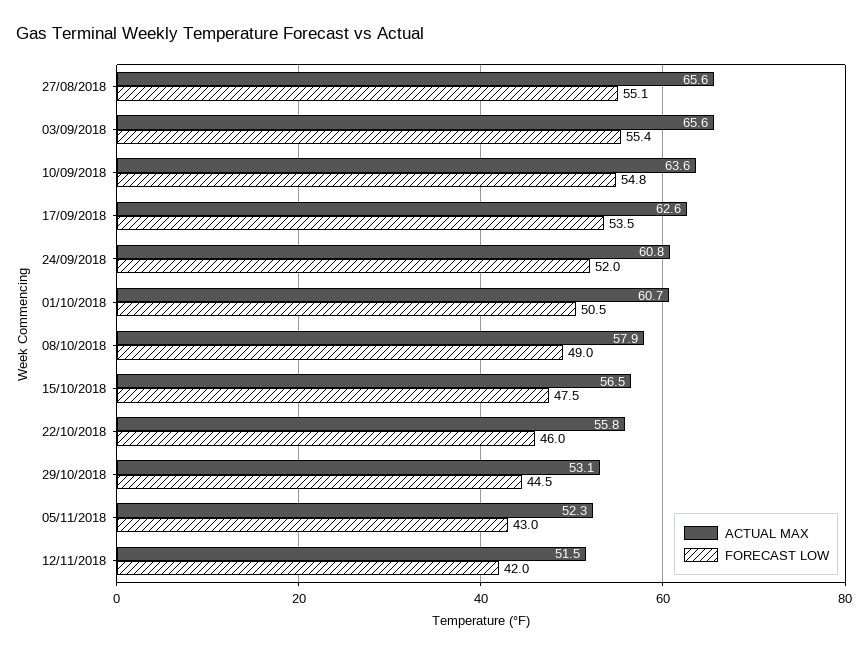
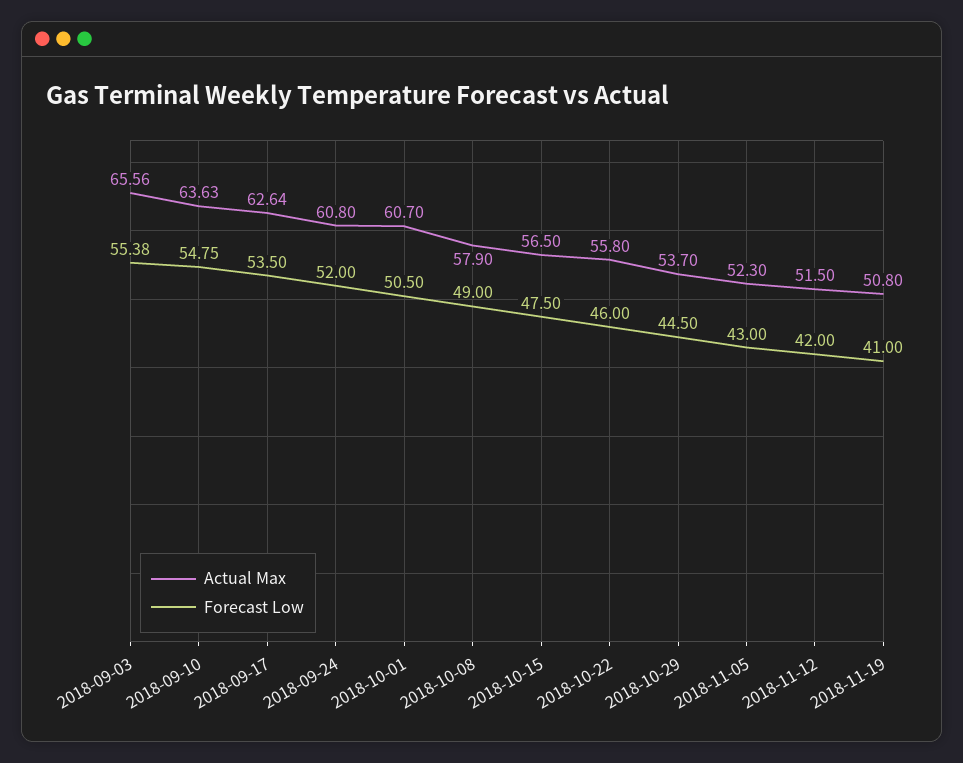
ACTUAL MAX, 27/08/2018: 65.6 -> none
FORECAST LOW, 27/08/2018: 55.1 -> none
ACTUAL MAX, 29/10/2018: 53.1 -> 53.7
ACTUAL MAX, 2018-11-19: none -> 50.8
FORECAST LOW, 2018-11-19: none -> 41

